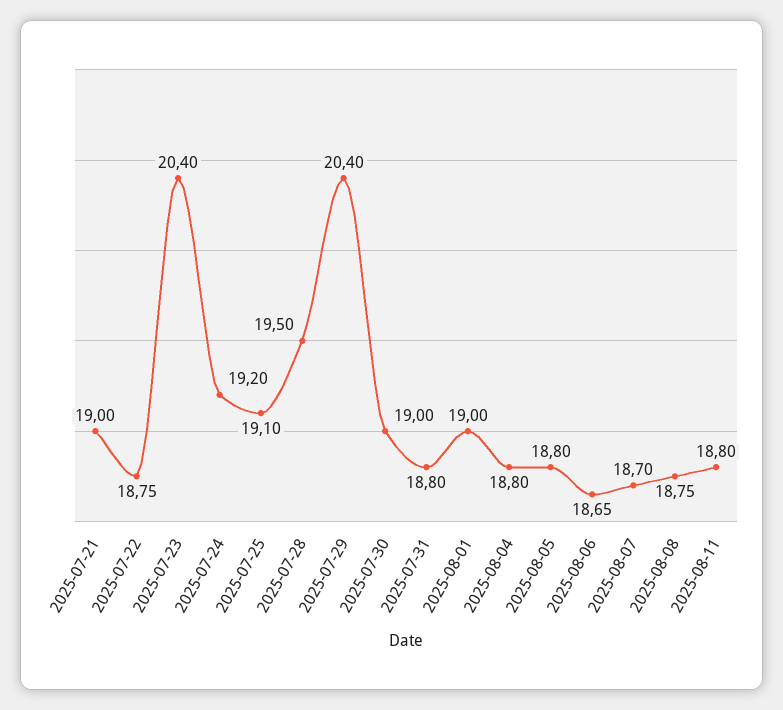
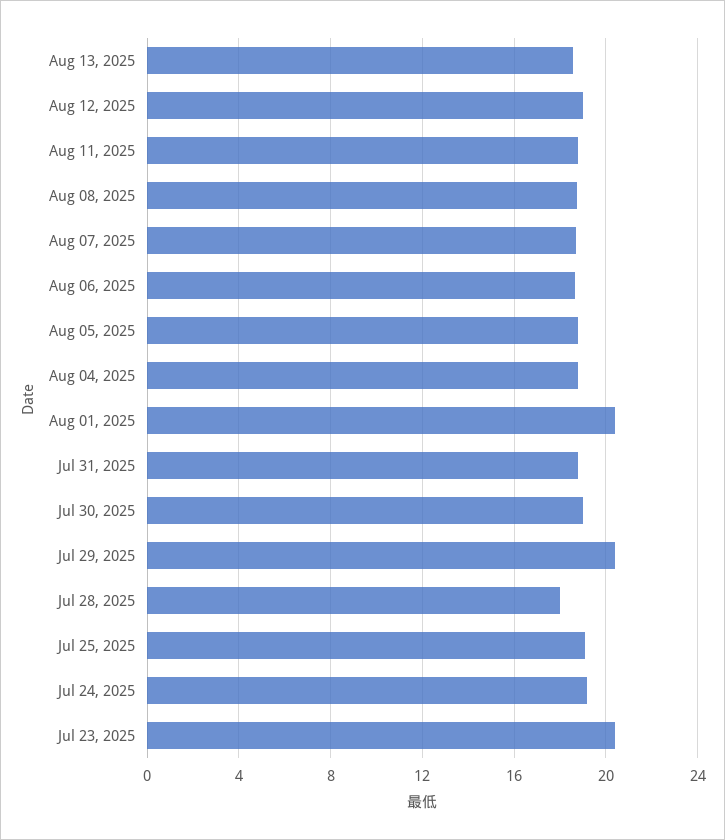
2025-07-21: 19 -> none
2025-07-22: 18.75 -> none
2025-07-28: 19.5 -> 18
2025-08-01: 19 -> 20.5
Aug 13, 2025: none -> 18.5
Aug 12, 2025: none -> 19

